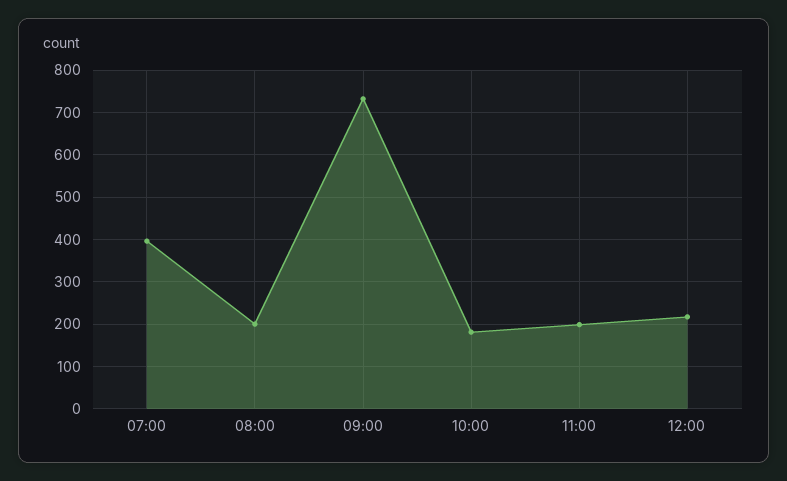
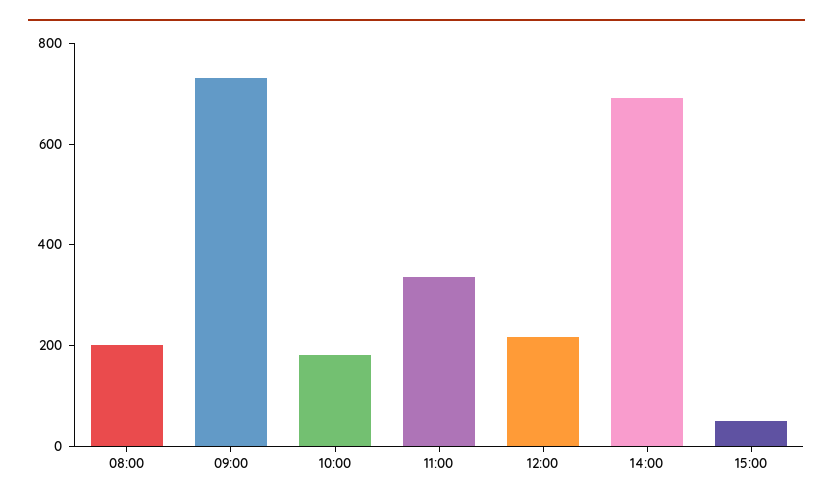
07:00: 400 -> none
11:00: 200 -> 350
14:00: none -> 700
15:00: none -> 50

